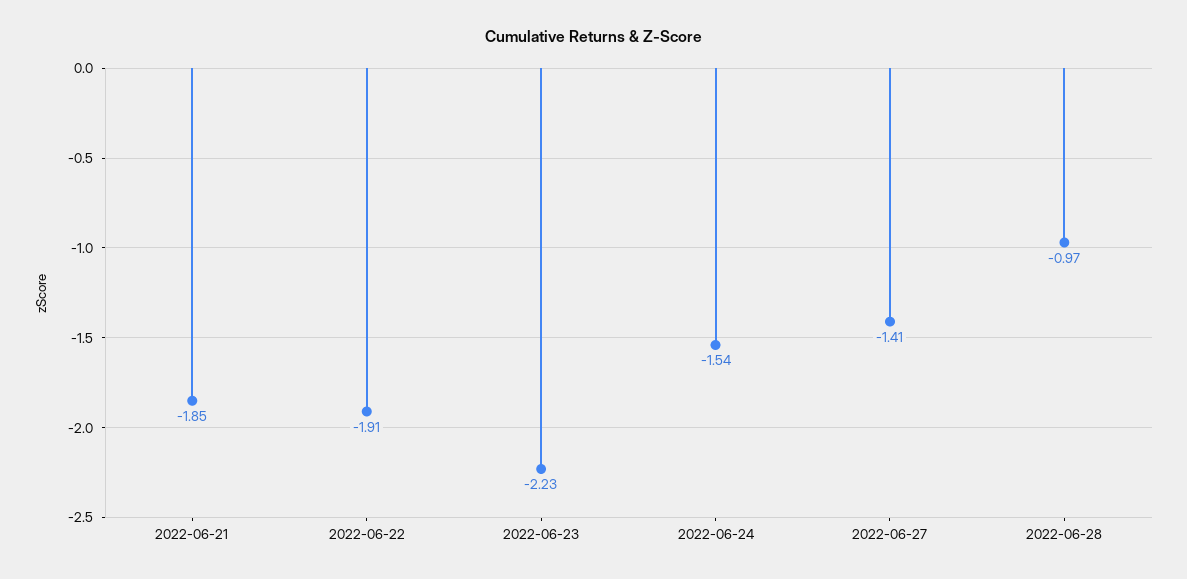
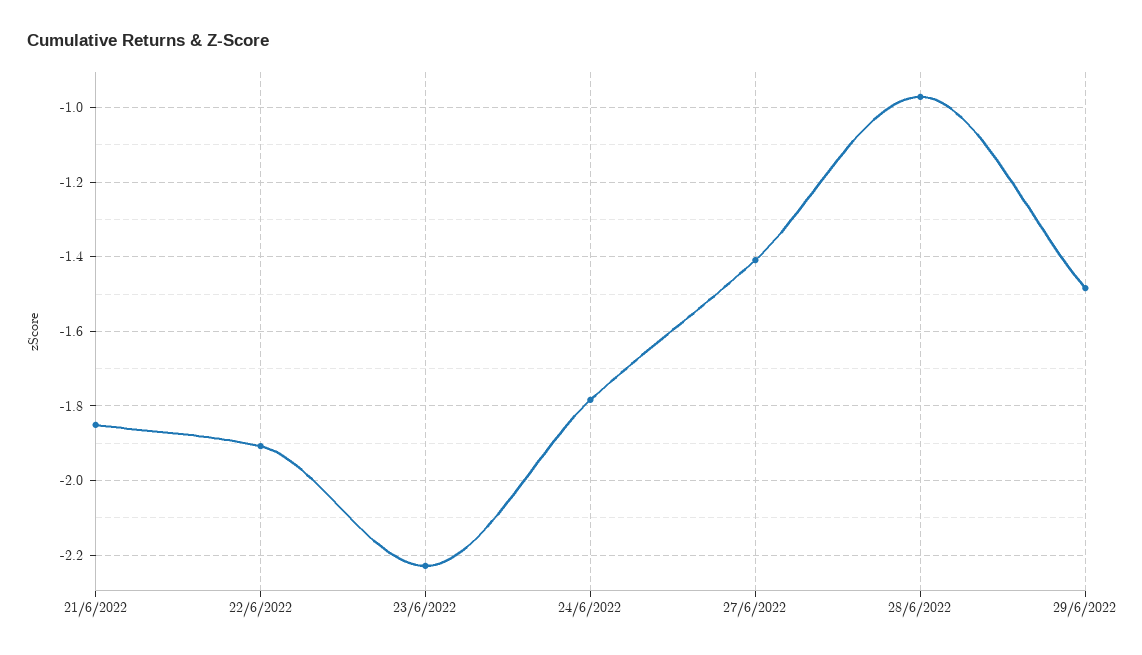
2022-06-24: -1.54 -> -1.78
29/6/2022: none -> -1.48

